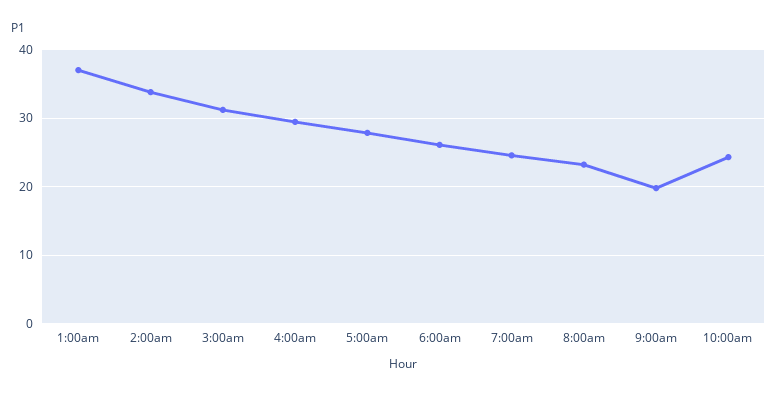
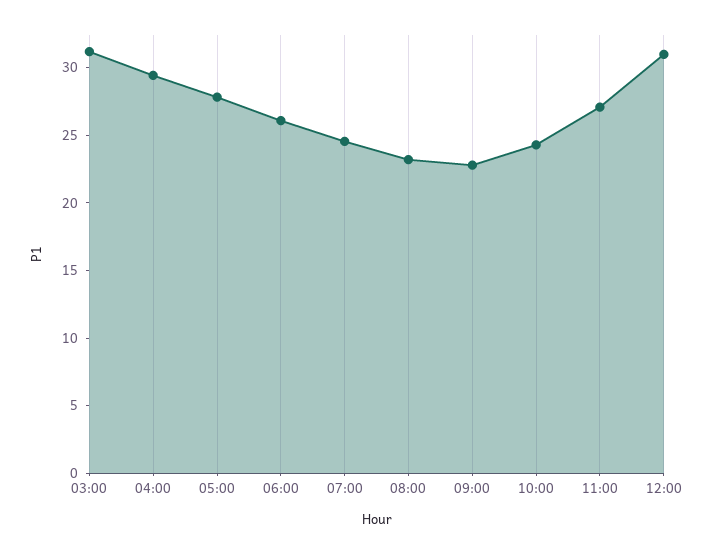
1:00am: 37 -> none
2:00am: 34 -> none
9:00am: 20 -> 23
11:00: none -> 27
12:00: none -> 31

